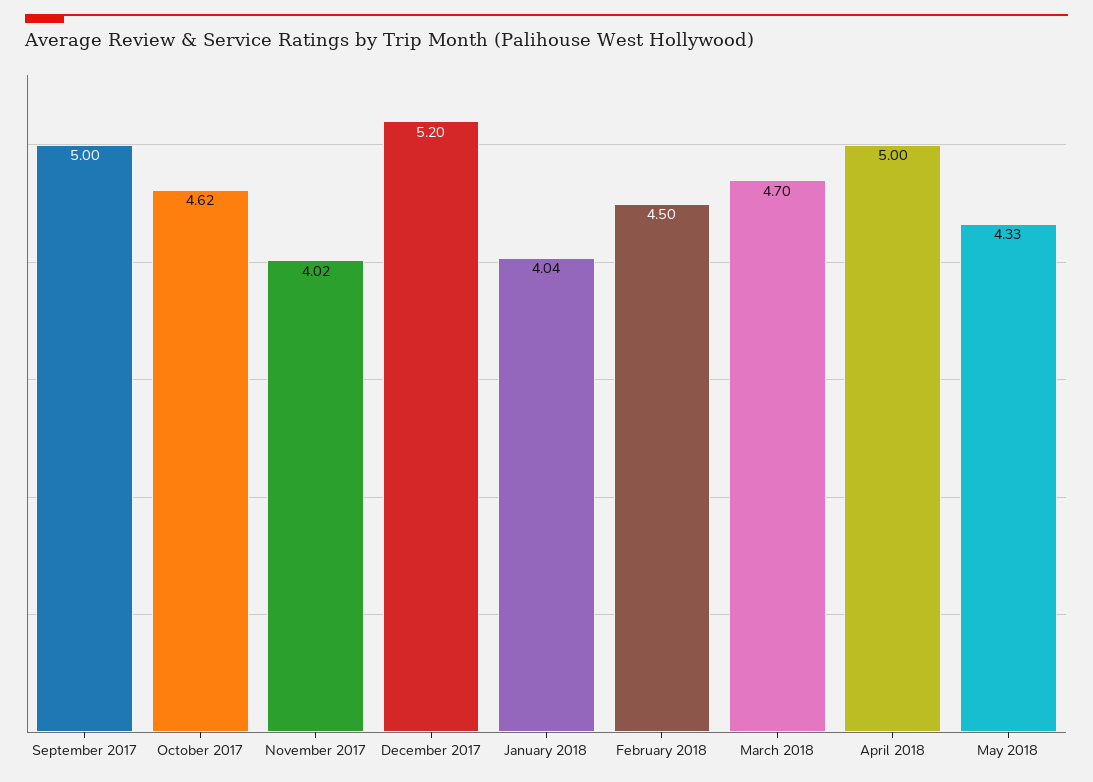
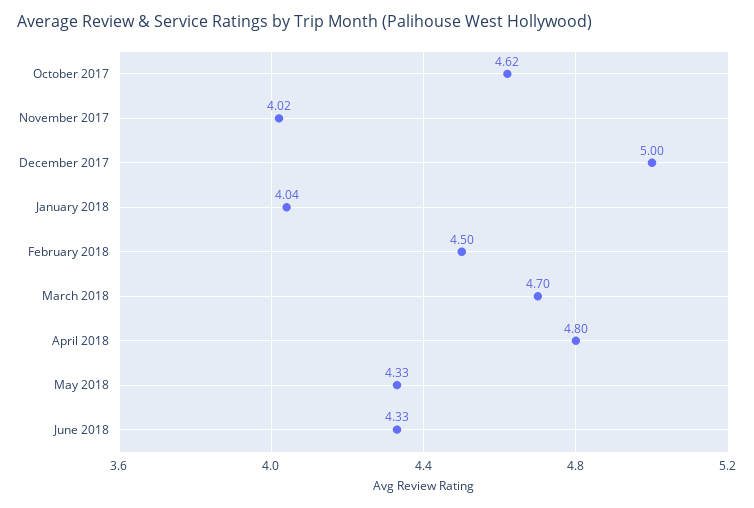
September 2017: 5 -> none
December 2017: 5.2 -> 5
April 2018: 5 -> 4.8
June 2018: none -> 4.33

